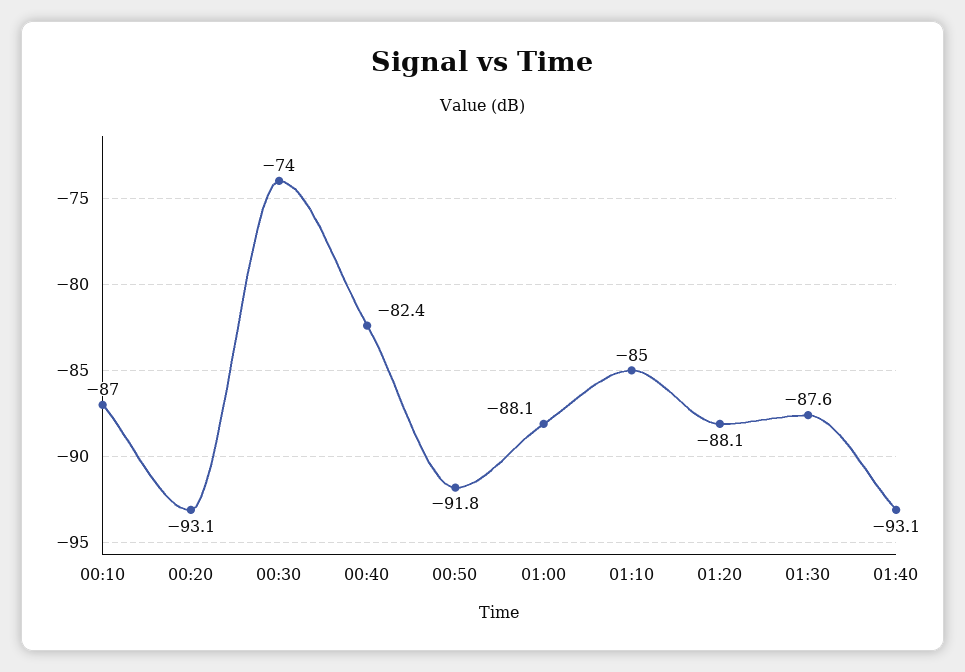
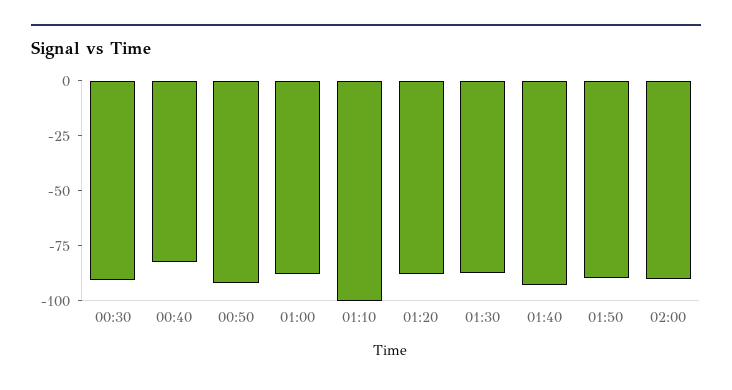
00:10: -87 -> none
00:20: -93.1 -> none
00:30: -74 -> -90
01:10: -85 -> -100
01:50: none -> -90
02:00: none -> -90

